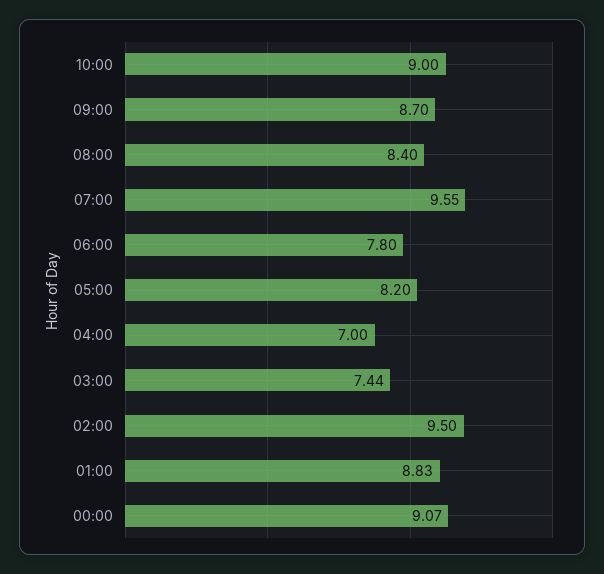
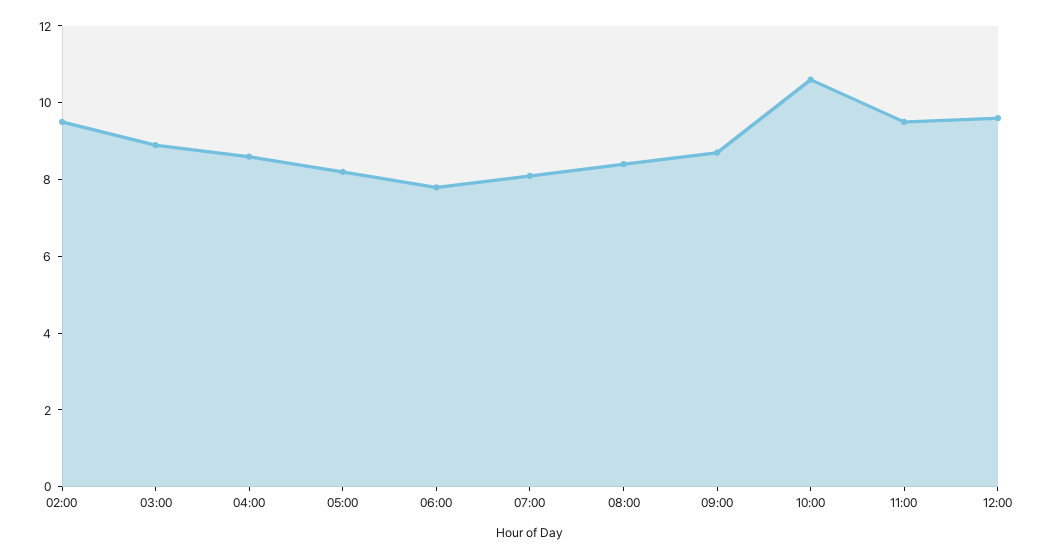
10:00: 9 -> 10.5
07:00: 9.55 -> 8
04:00: 7 -> 8.5
03:00: 7.44 -> 9
01:00: 8.83 -> none
00:00: 9.07 -> none
11:00: none -> 9.5
12:00: none -> 9.5

